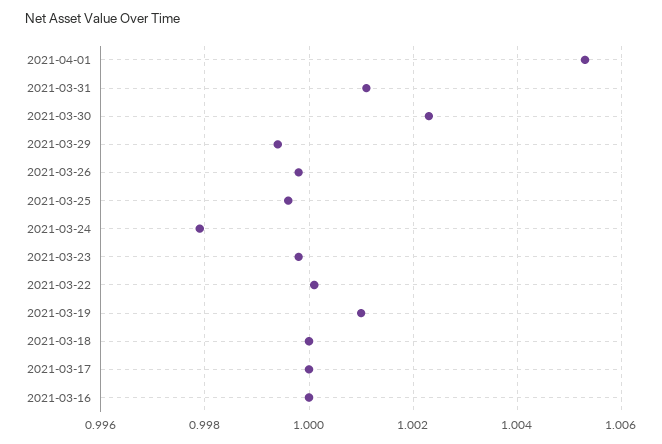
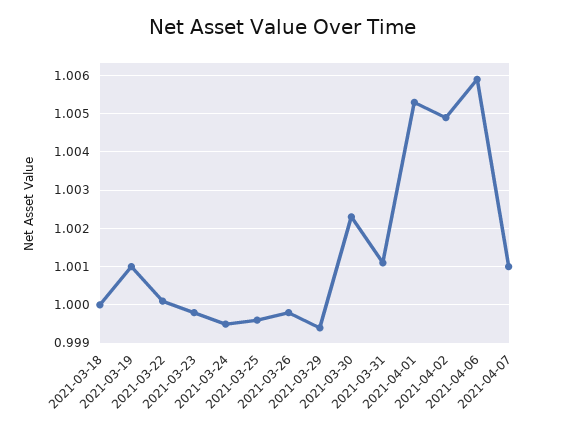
2021-03-24: 0.998 -> 0.9995
2021-03-17: 1 -> none
2021-03-16: 1 -> none
2021-04-02: none -> 1.005
2021-04-06: none -> 1.006
2021-04-07: none -> 1.001

